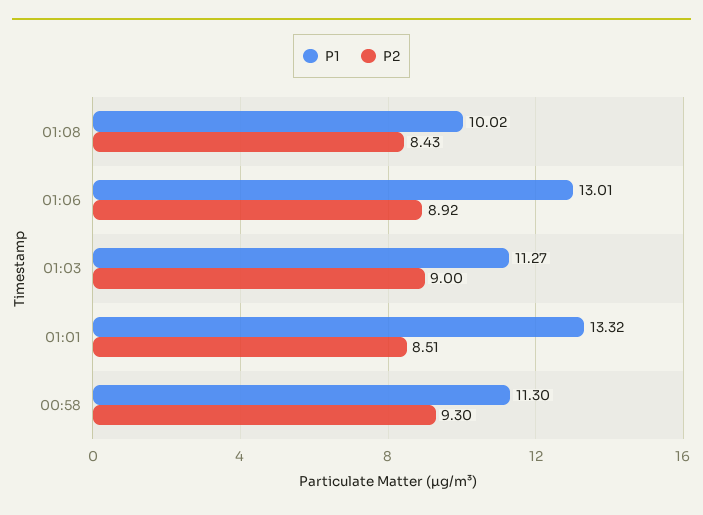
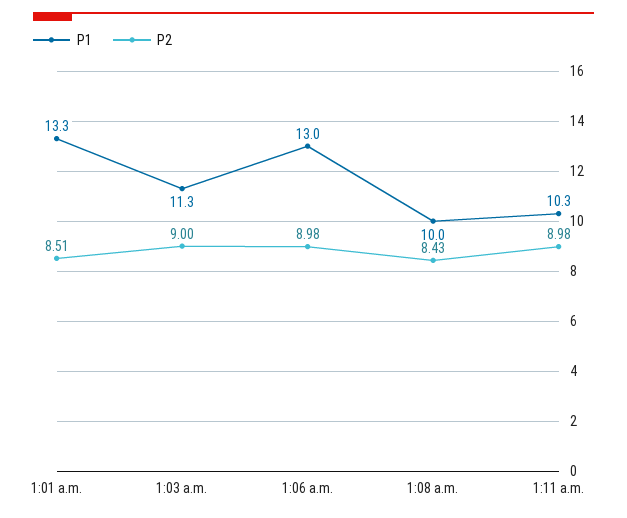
P2, 01:06: 8.92 -> 8.98
P1, 00:58: 11.3 -> none
P2, 00:58: 9.3 -> none
P1, 1:11 a.m.: none -> 10.3
P2, 1:11 a.m.: none -> 8.98

